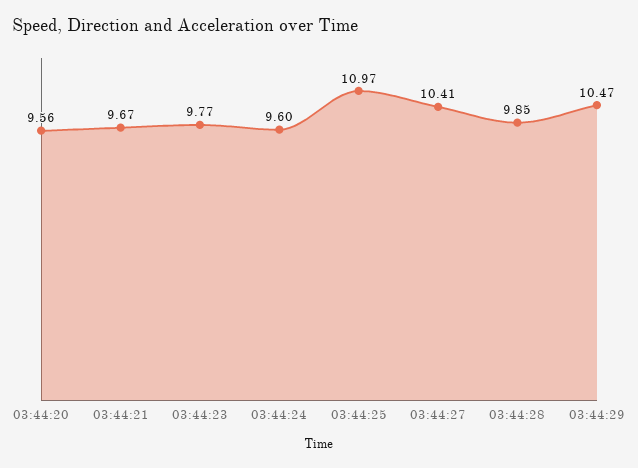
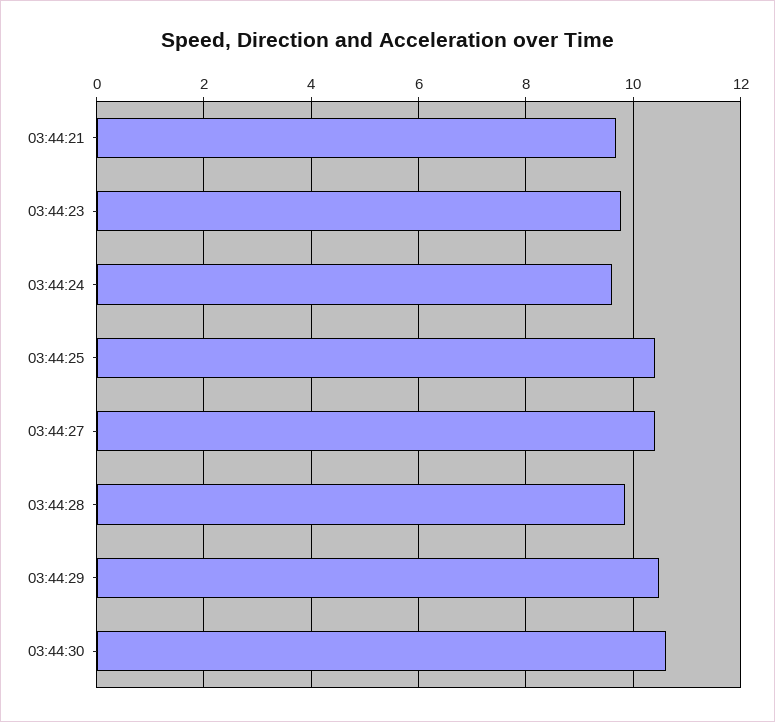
03:44:20: 9.56 -> none
03:44:25: 10.97 -> 10.4
03:44:30: none -> 10.6

